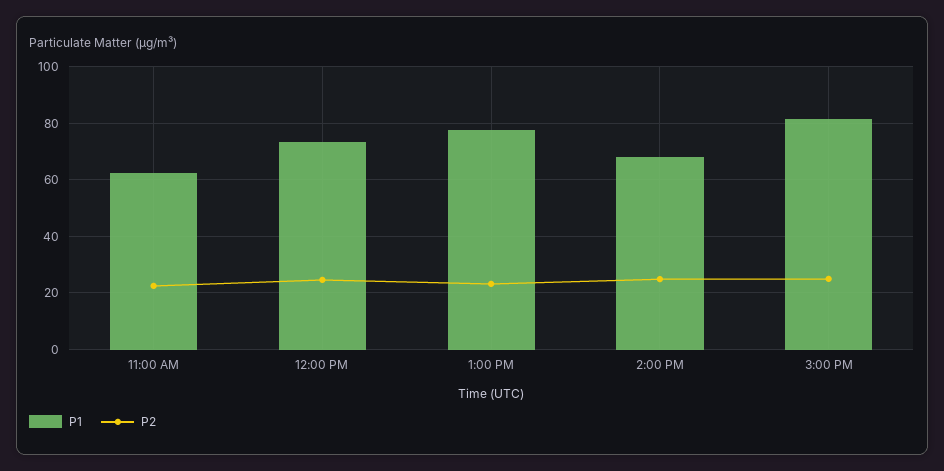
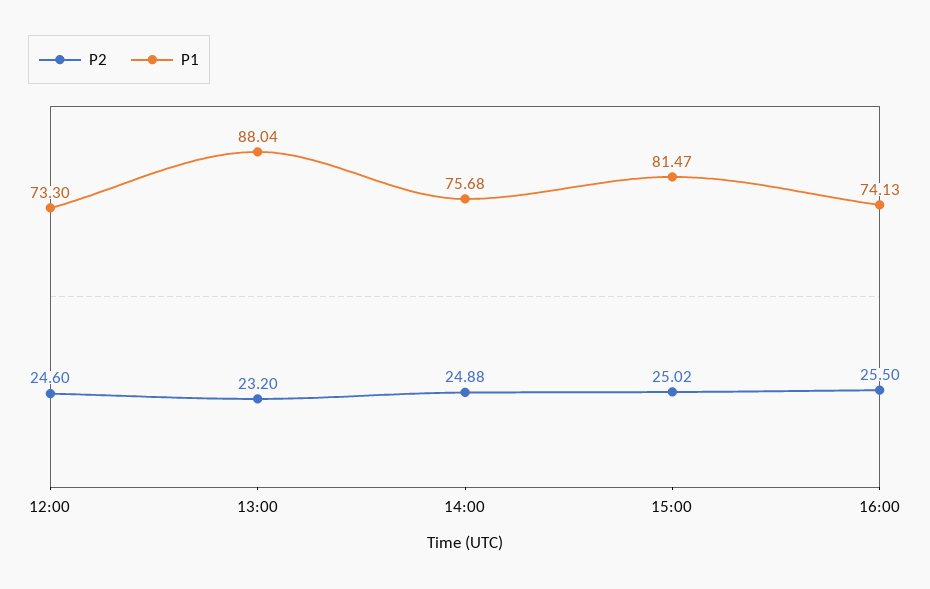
P1, 11:00 AM: 62.5 -> none
P2, 11:00 AM: 22.5 -> none
P1, 1:00 PM: 77.5 -> 88.04
P1, 2:00 PM: 67.5 -> 75.68
P2, 16:00: none -> 25.5
P1, 16:00: none -> 74.13

